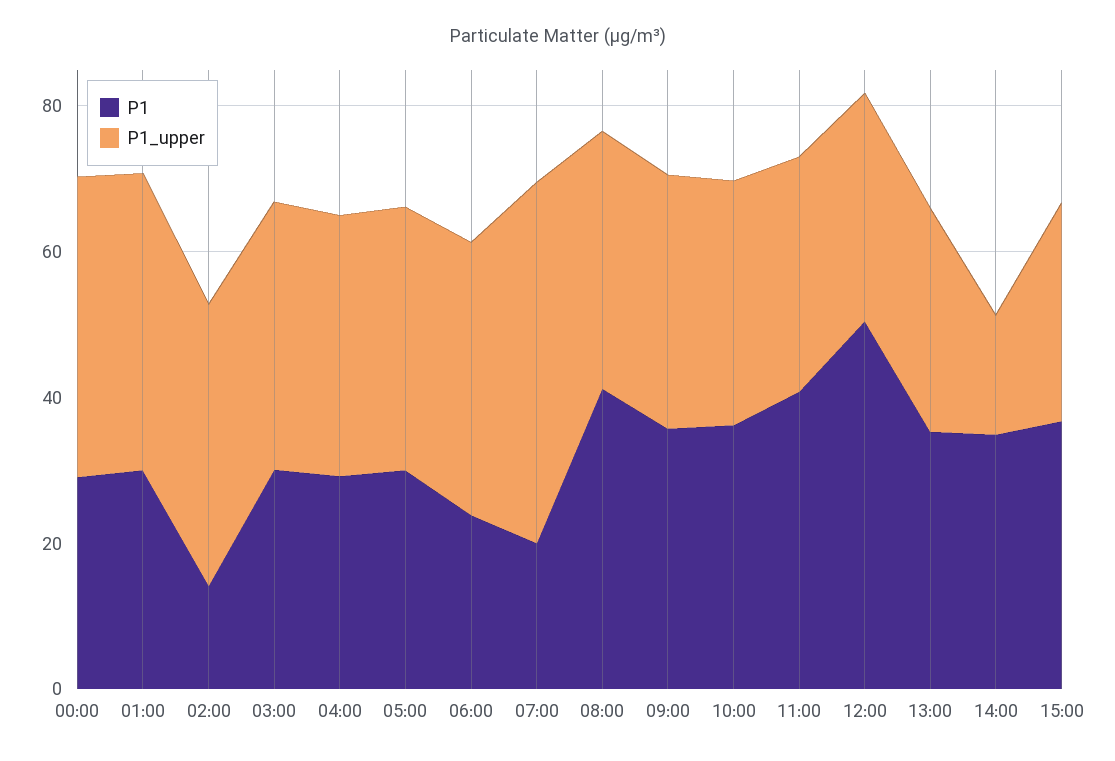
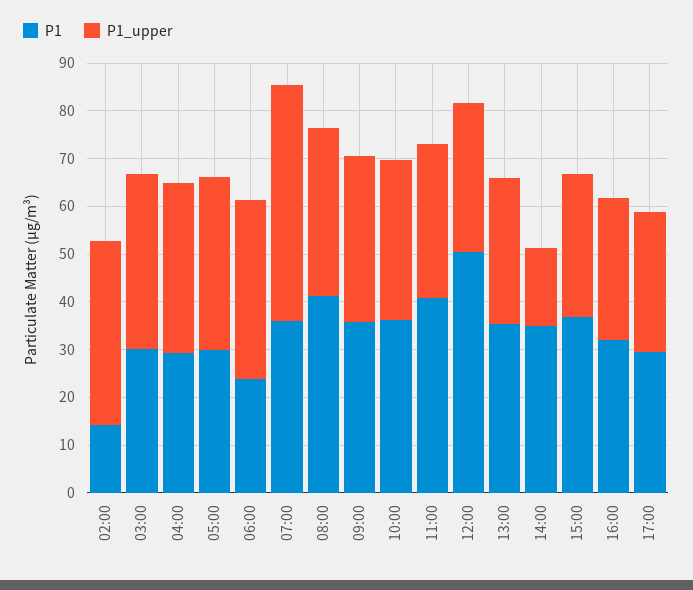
P1, 00:00: 30 -> none
P1_upper, 00:00: 40 -> none
P1, 01:00: 30 -> none
P1_upper, 01:00: 40 -> none
P1, 07:00: 20 -> 36
P1, 16:00: none -> 32
P1_upper, 16:00: none -> 30
P1, 17:00: none -> 30
P1_upper, 17:00: none -> 30

